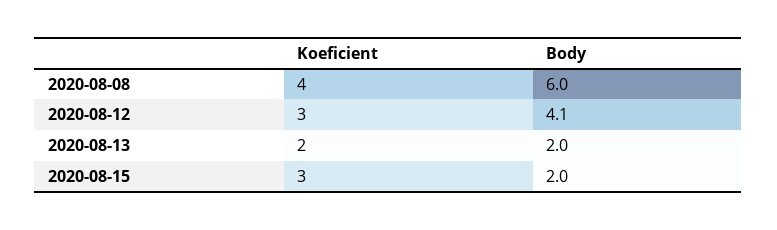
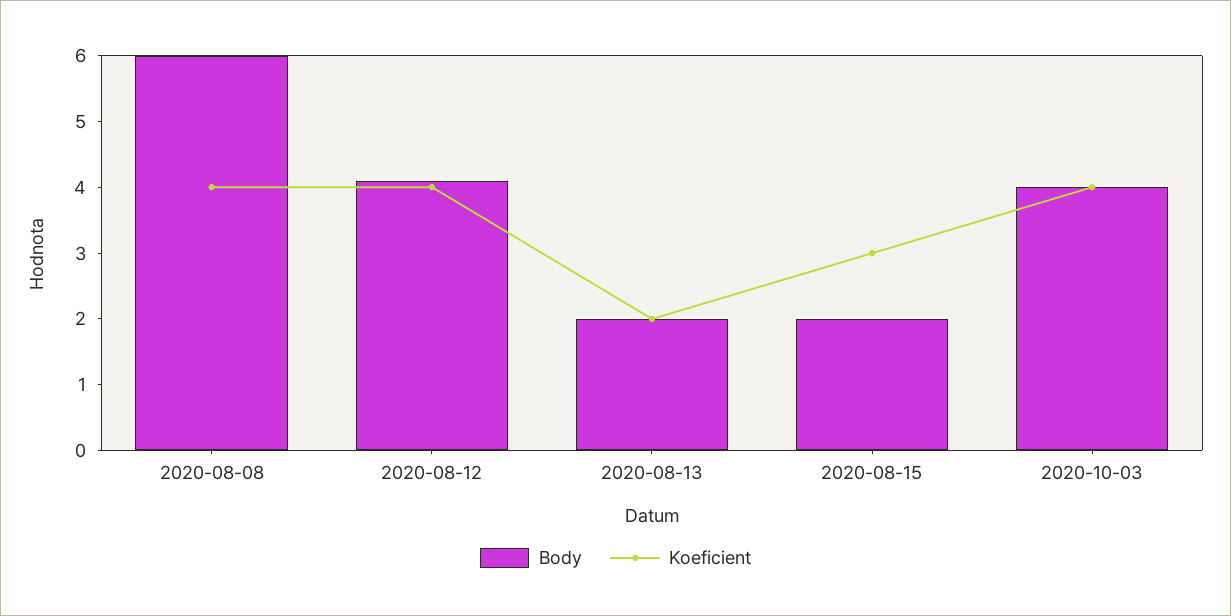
Koeficient, 2020-08-12: 3 -> 4
Body, 2020-10-03: none -> 4
Koeficient, 2020-10-03: none -> 4

